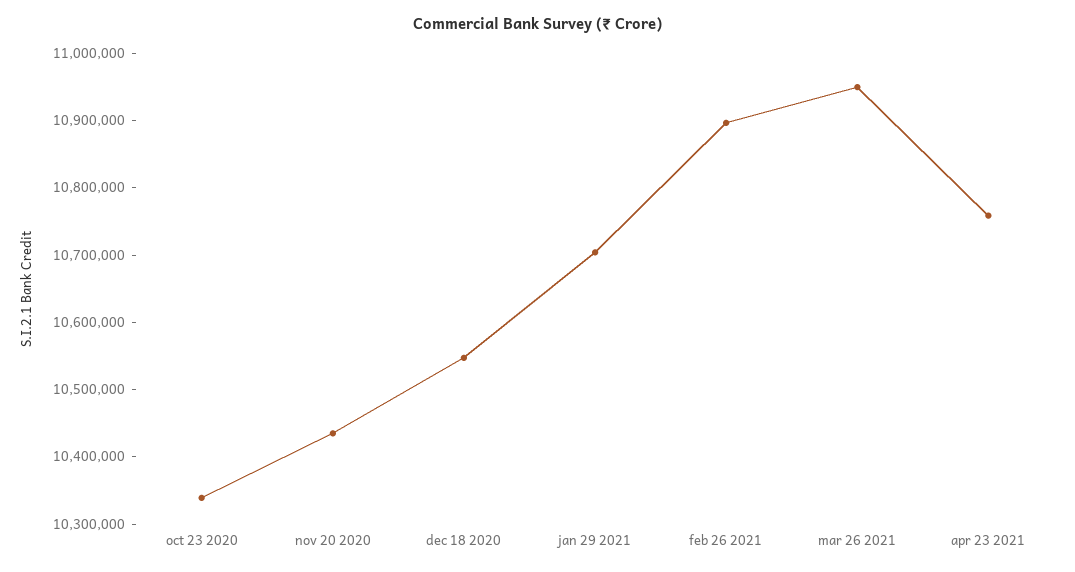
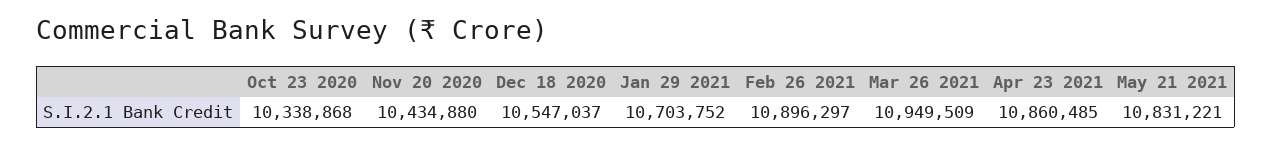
apr 23 2021: 10760000 -> 10860485
May 21 2021: none -> 10831221

